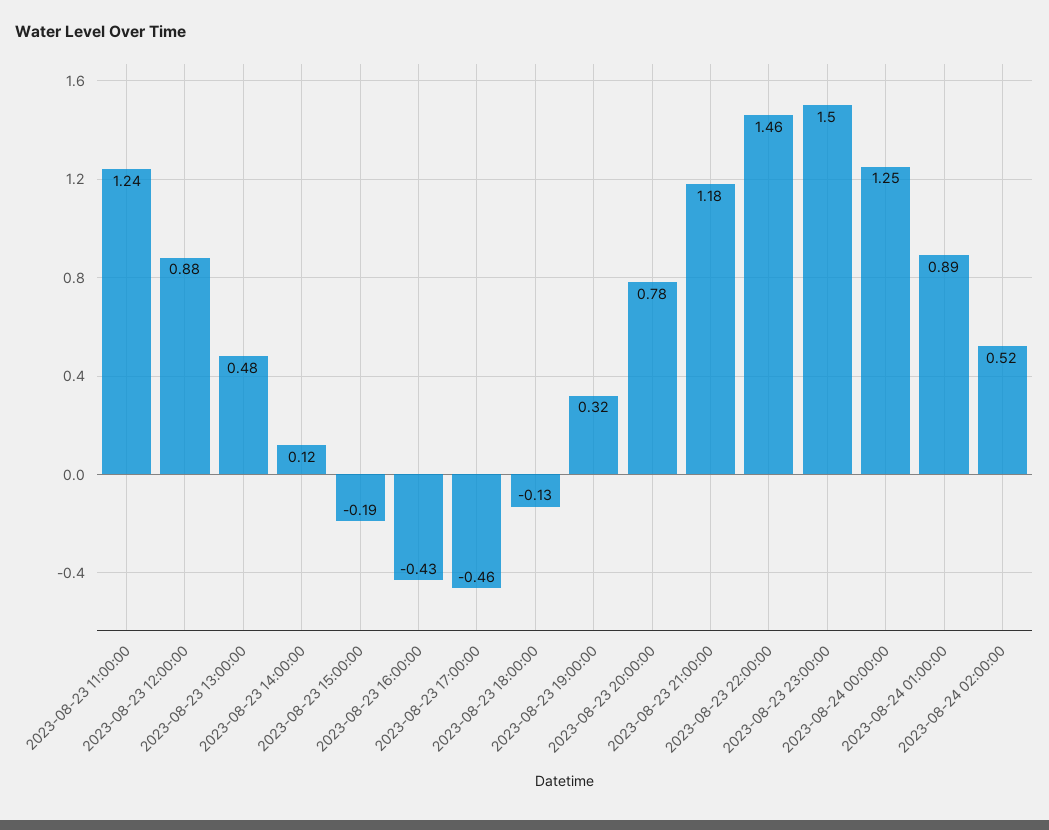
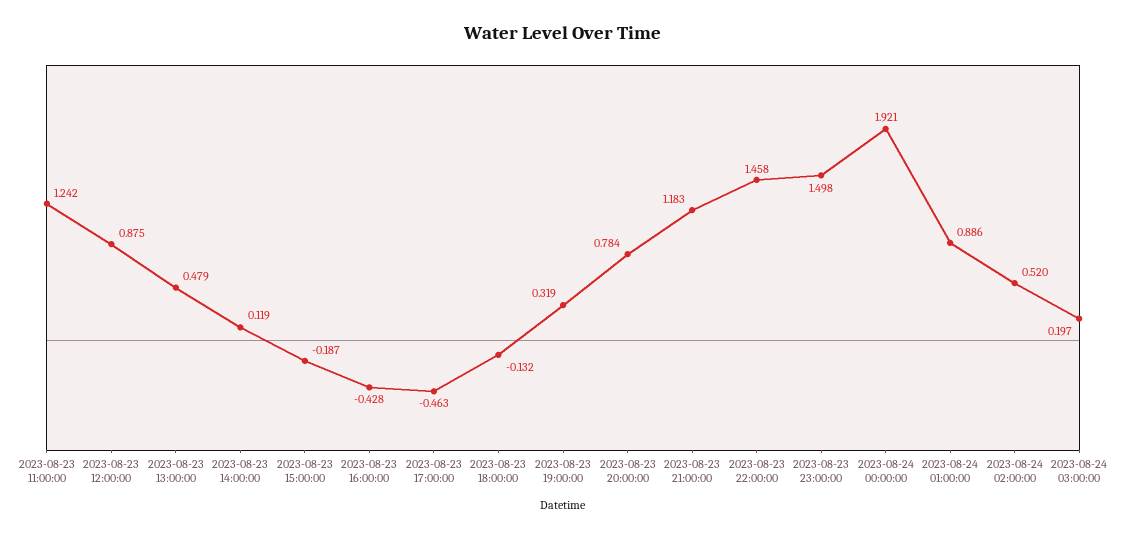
2023-08-24 00:00:00: 1.25 -> 1.921
2023-08-24 03:00:00: none -> 0.197

